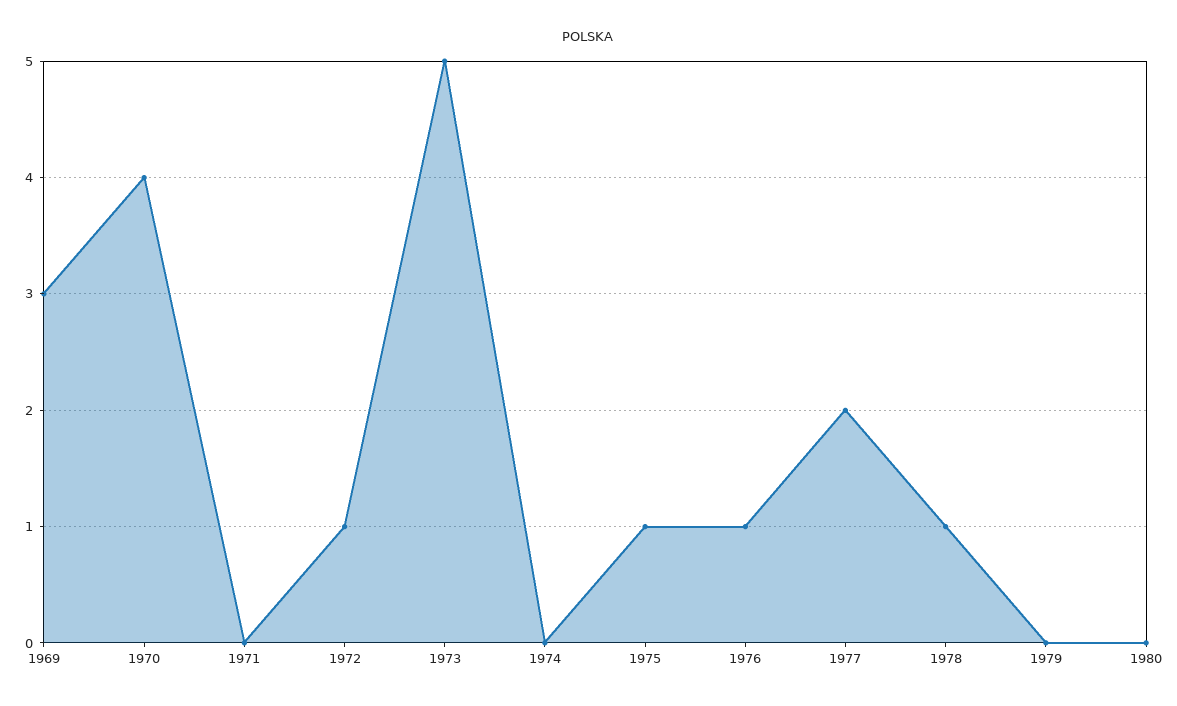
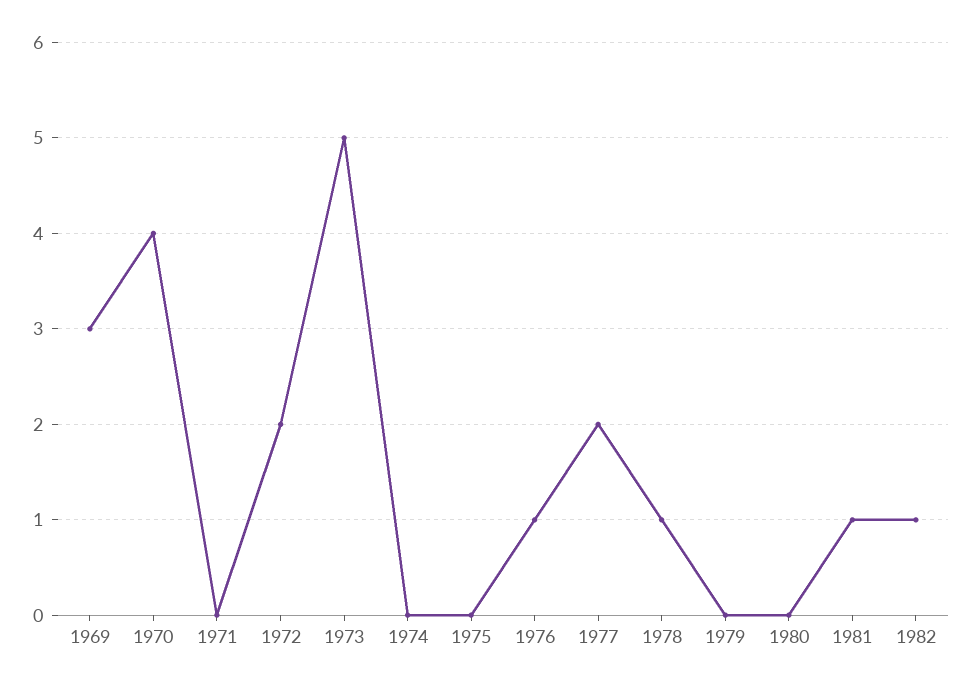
1972: 1 -> 2
1975: 1 -> 0
1981: none -> 1
1982: none -> 1

